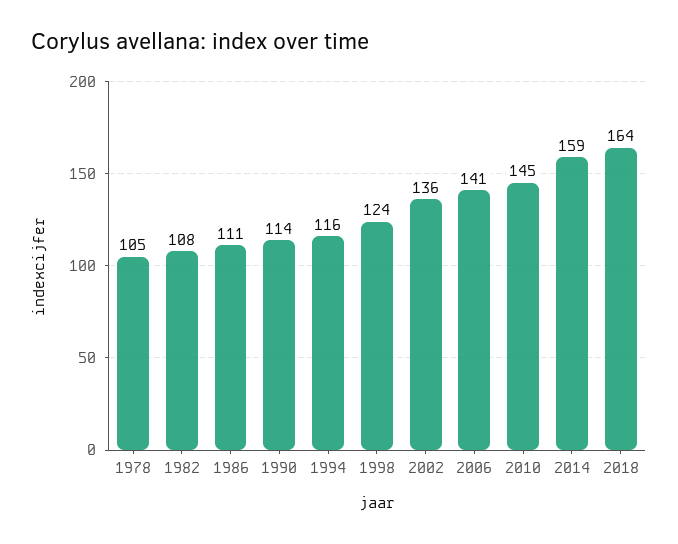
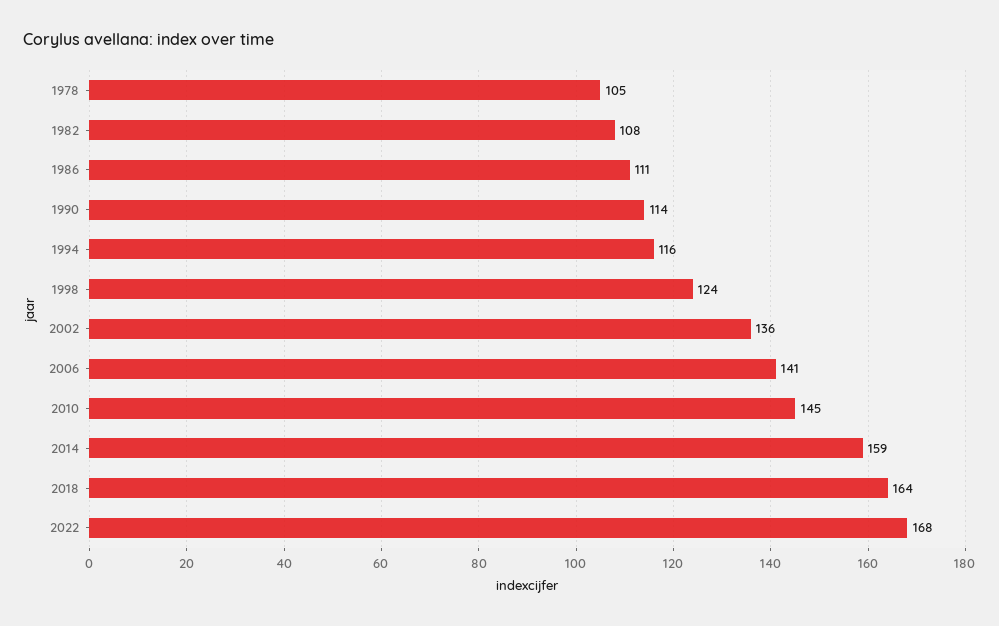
2022: none -> 168

